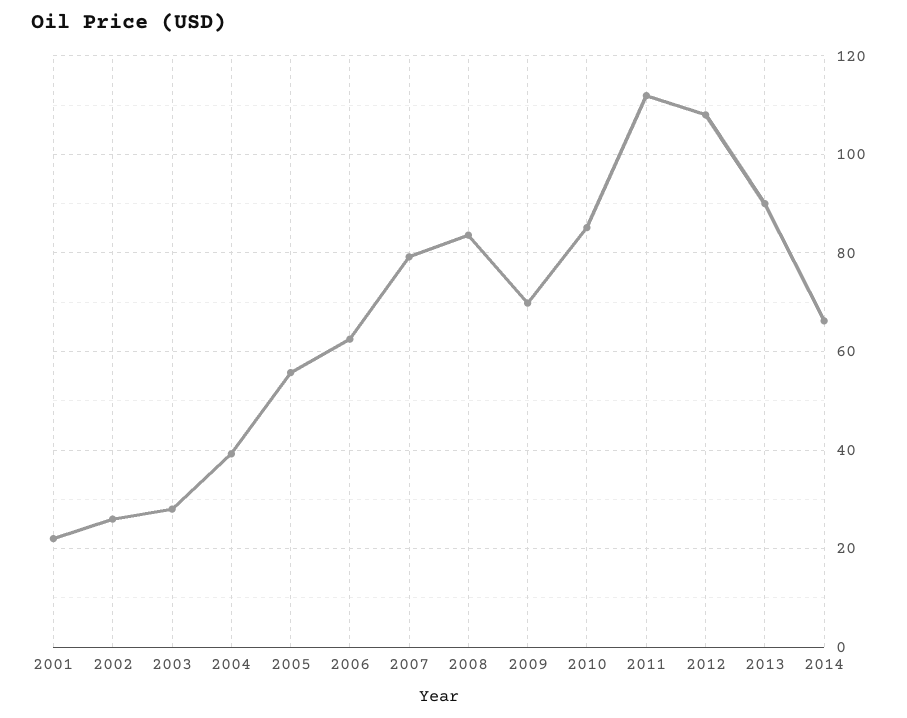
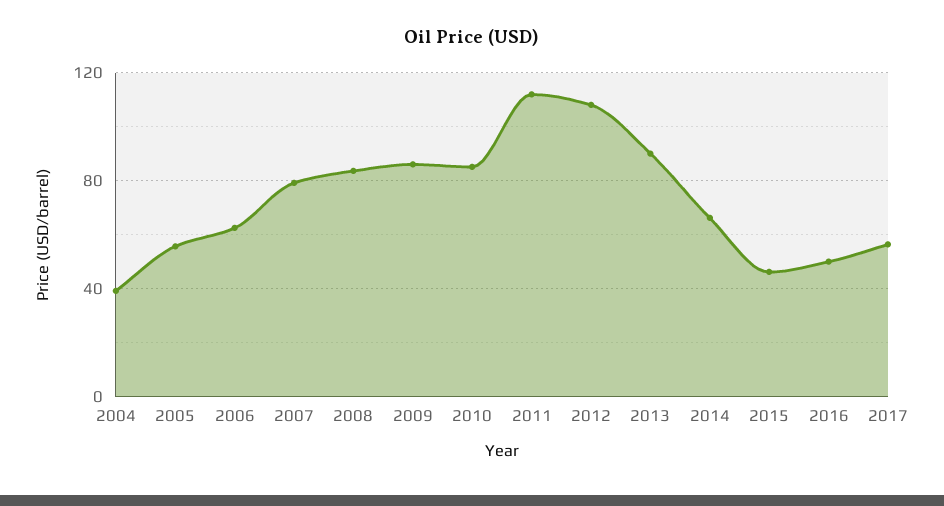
2001: 22 -> none
2002: 26 -> none
2003: 28 -> none
2009: 70 -> 85
2015: none -> 45
2016: none -> 50
2017: none -> 55

